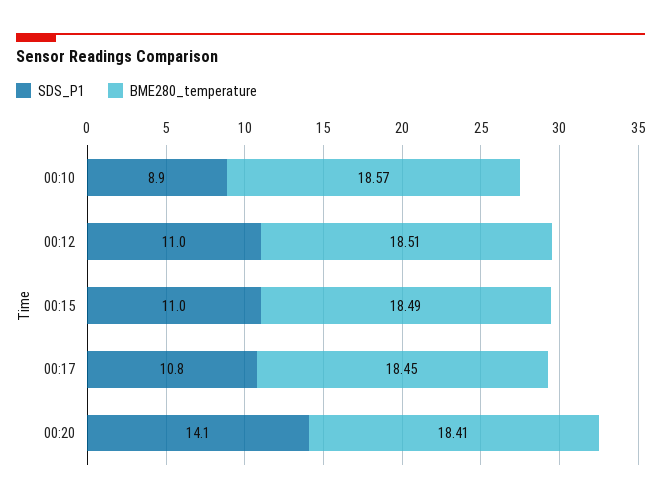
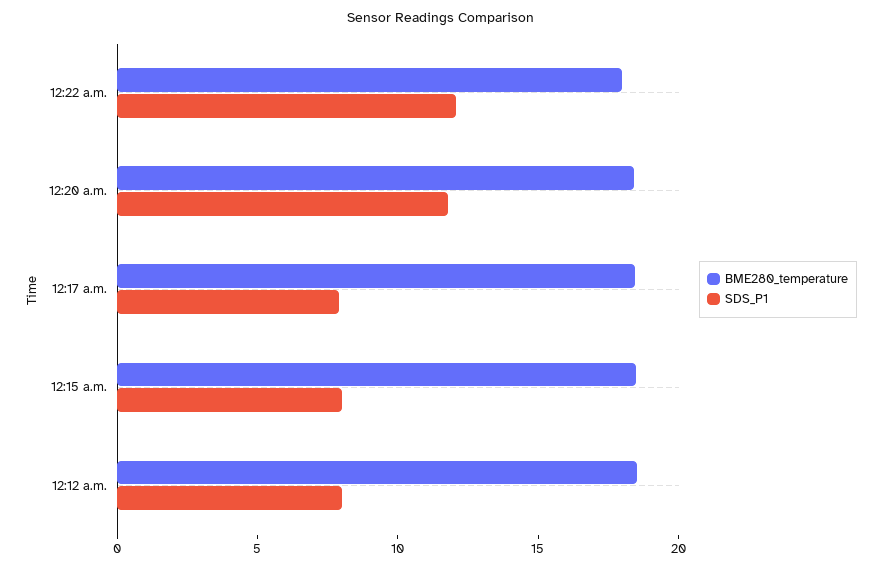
SDS_P1, 00:10: 8.9 -> none
BME280_temperature, 00:10: 18.57 -> none
SDS_P1, 00:12: 11 -> 8
SDS_P1, 00:15: 11 -> 8
SDS_P1, 00:17: 10.8 -> 8
SDS_P1, 00:20: 14.1 -> 12
BME280_temperature, 12:22 a.m.: none -> 18
SDS_P1, 12:22 a.m.: none -> 12

